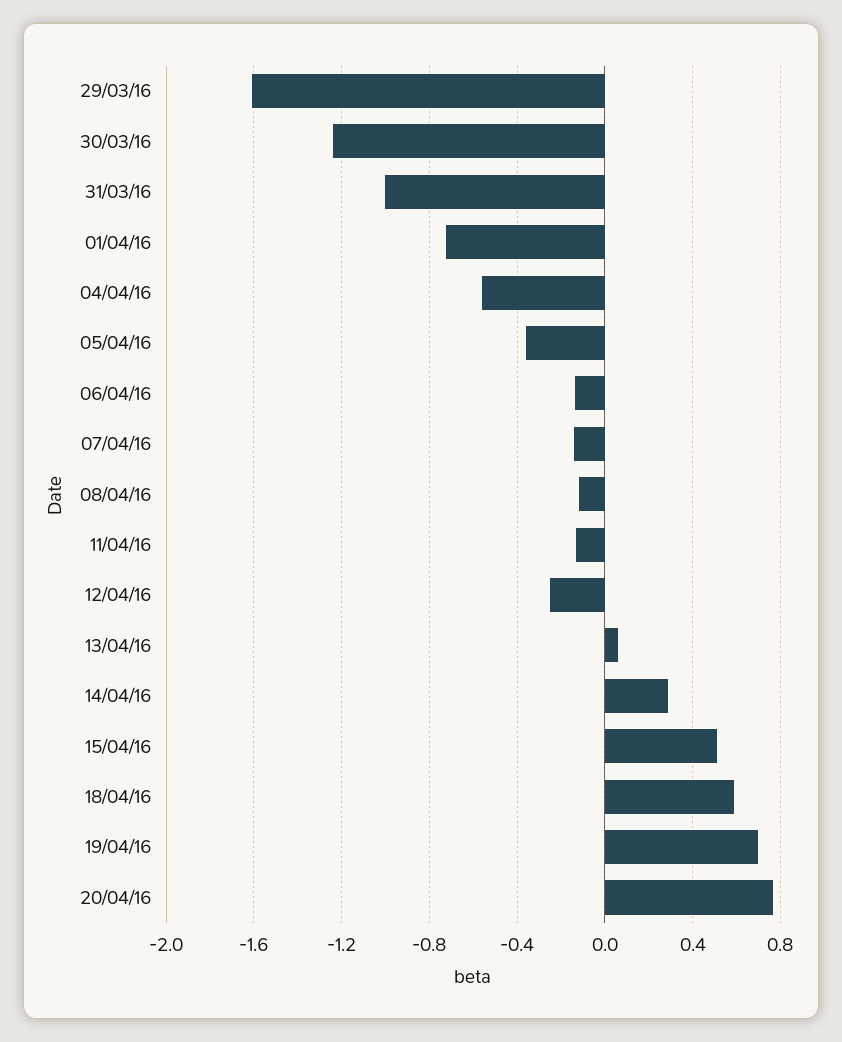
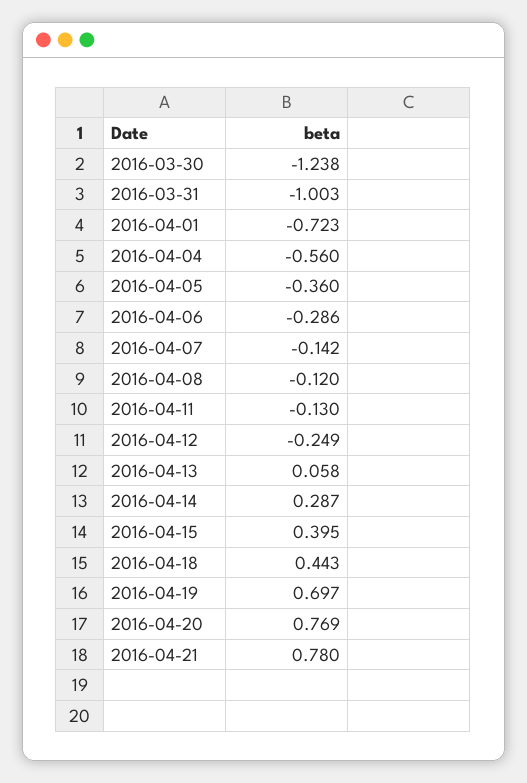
29/03/16: -1.6 -> none
06/04/16: -0.15 -> -0.286
15/04/16: 0.5 -> 0.395
18/04/16: 0.6 -> 0.443
2016-04-21: none -> 0.78

